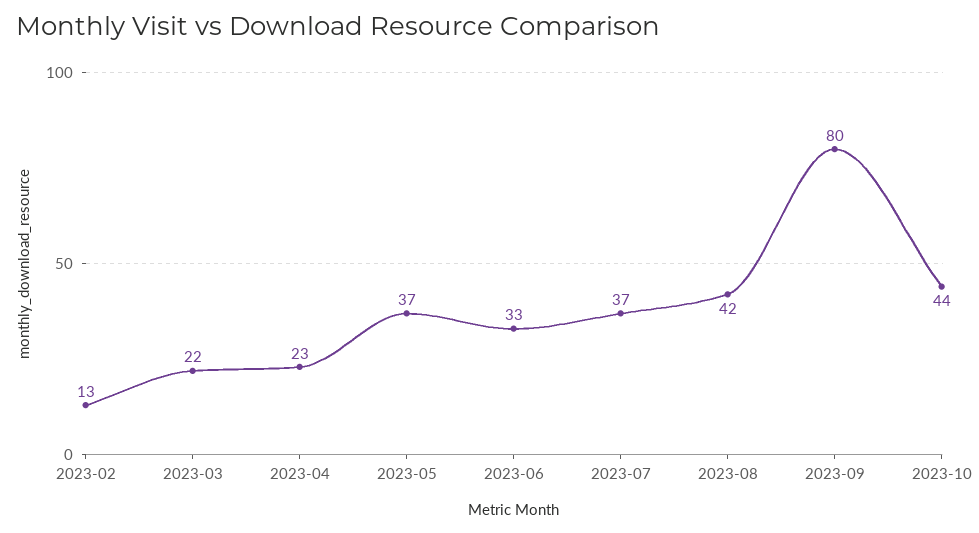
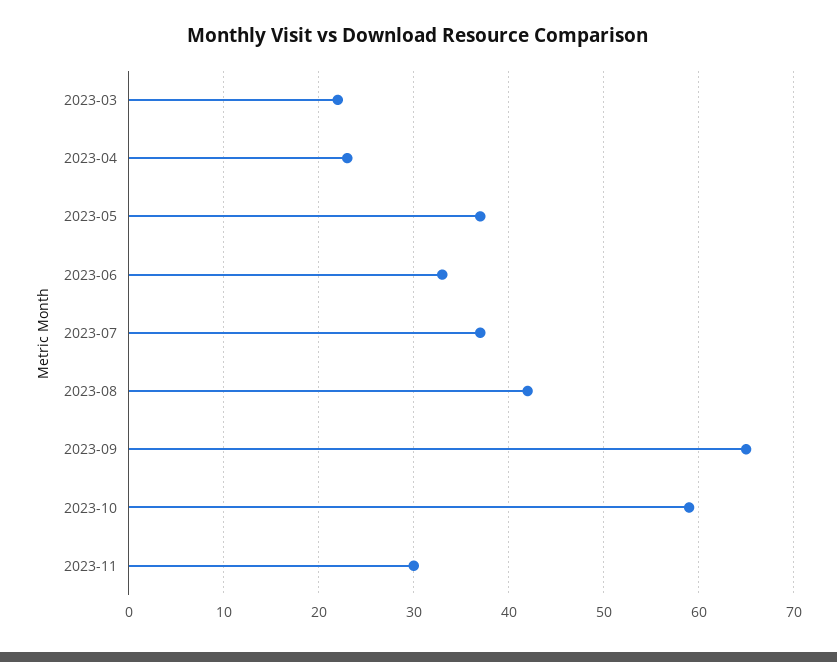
2023-02: 13 -> none
2023-09: 80 -> 65
2023-10: 44 -> 59
2023-11: none -> 30

